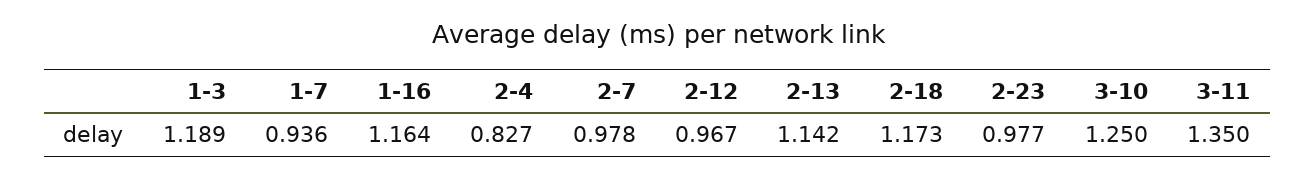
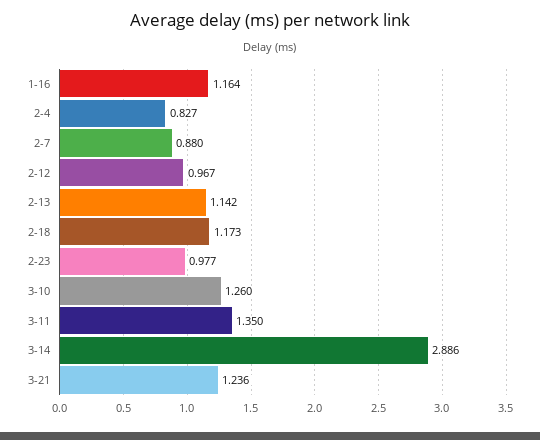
1-3: 1.189 -> none
1-7: 0.936 -> none
2-7: 0.978 -> 0.88
3-10: 1.25 -> 1.26
3-14: none -> 2.886
3-21: none -> 1.236

